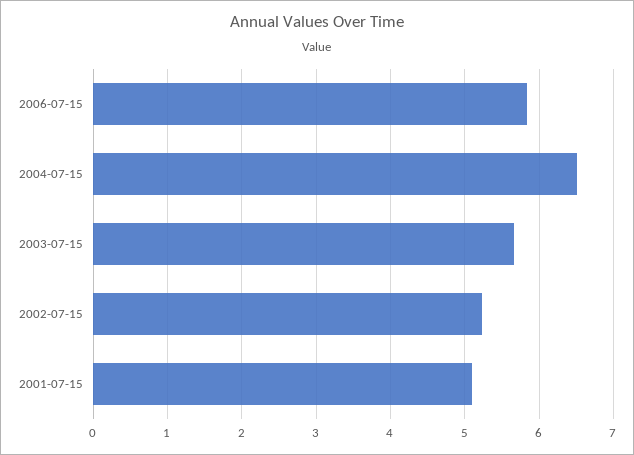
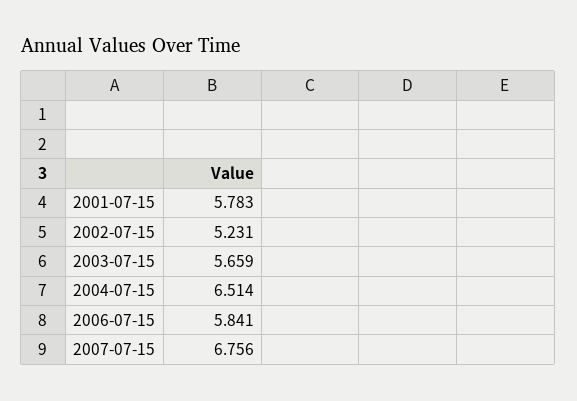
2001-07-15: 5.1 -> 5.783
2007-07-15: none -> 6.756

